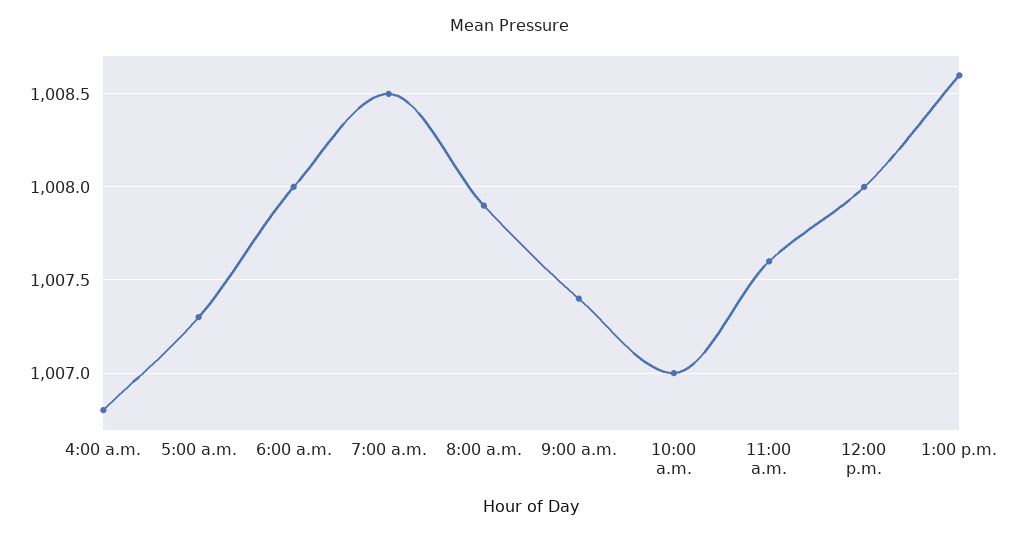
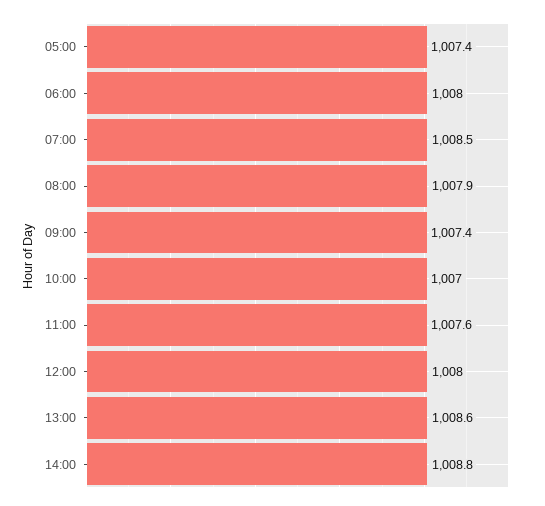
4:00 a.m.: 1006.8 -> none
5:00 a.m.: 1007.3 -> 1007.4
14:00: none -> 1008.8

